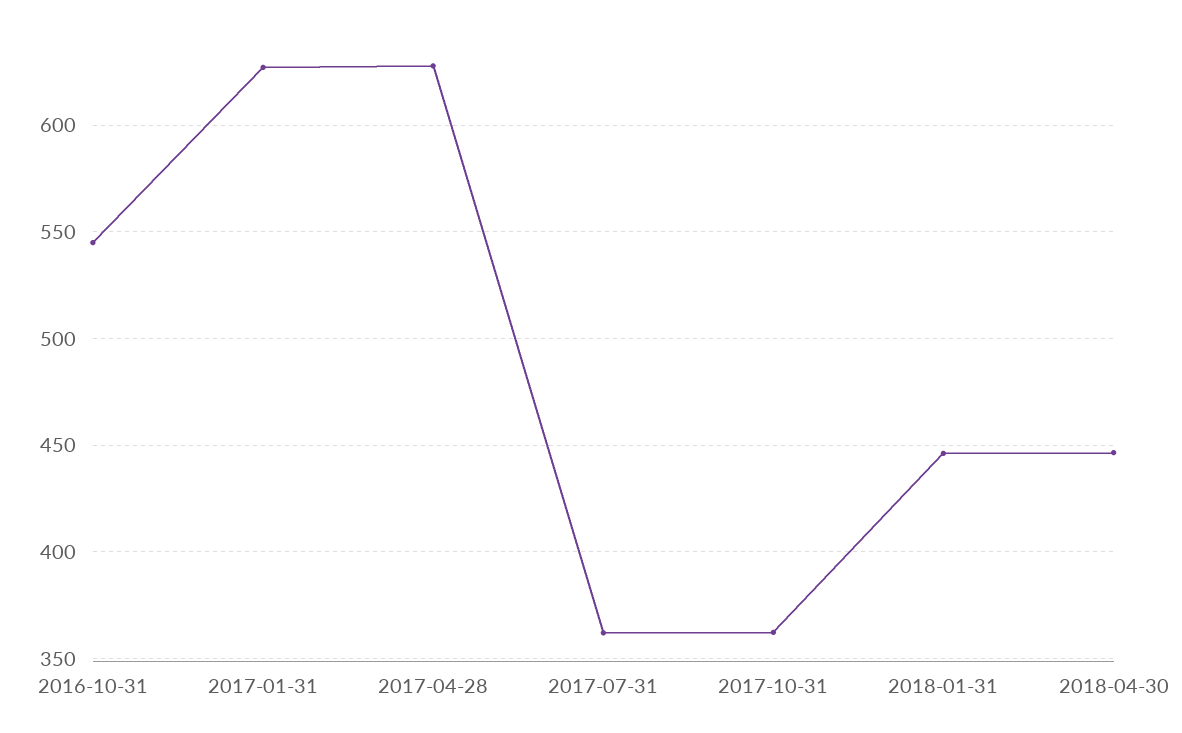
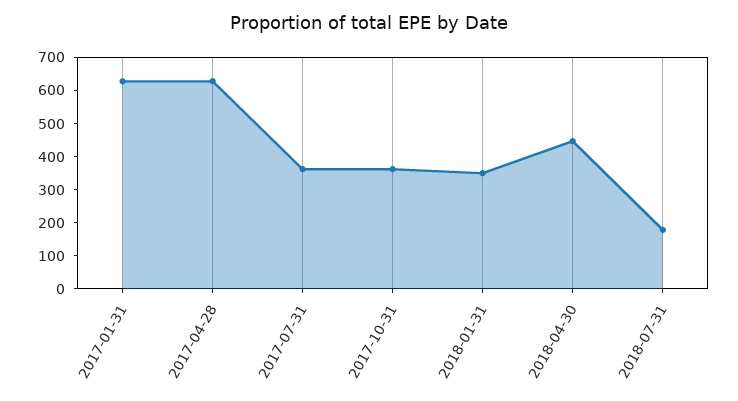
2016-10-31: 545 -> none
2018-01-31: 445 -> 350
2018-07-31: none -> 175

